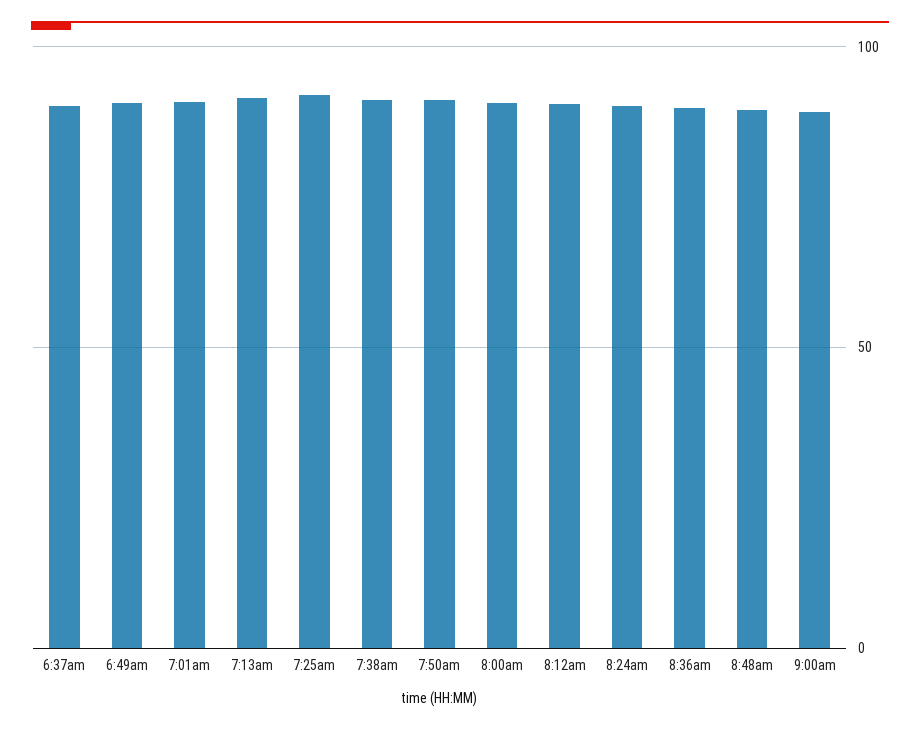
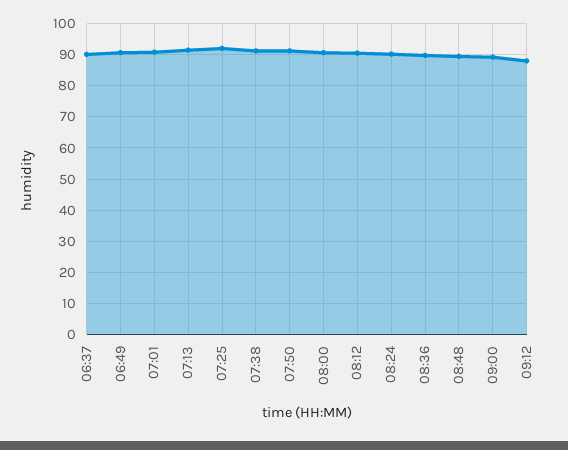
09:12: none -> 88

